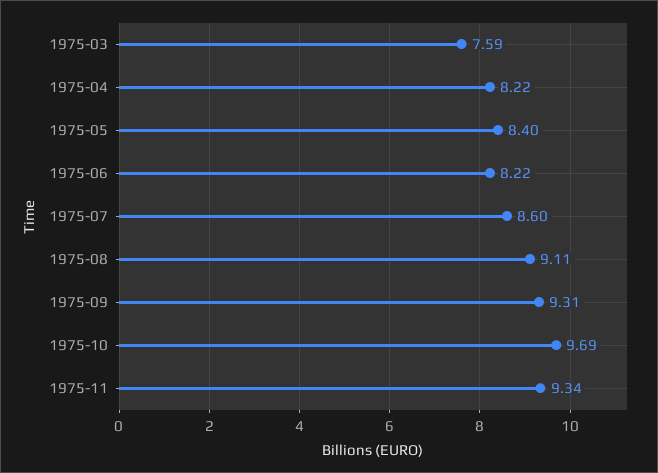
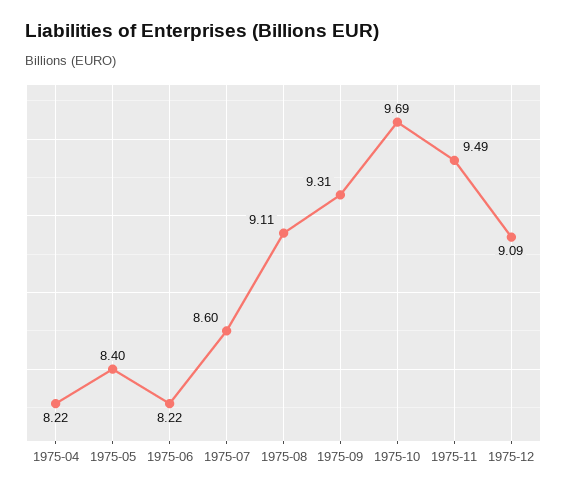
1975-03: 7.59 -> none
1975-11: 9.34 -> 9.49
1975-12: none -> 9.09

